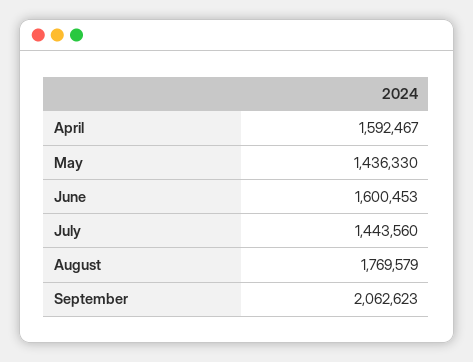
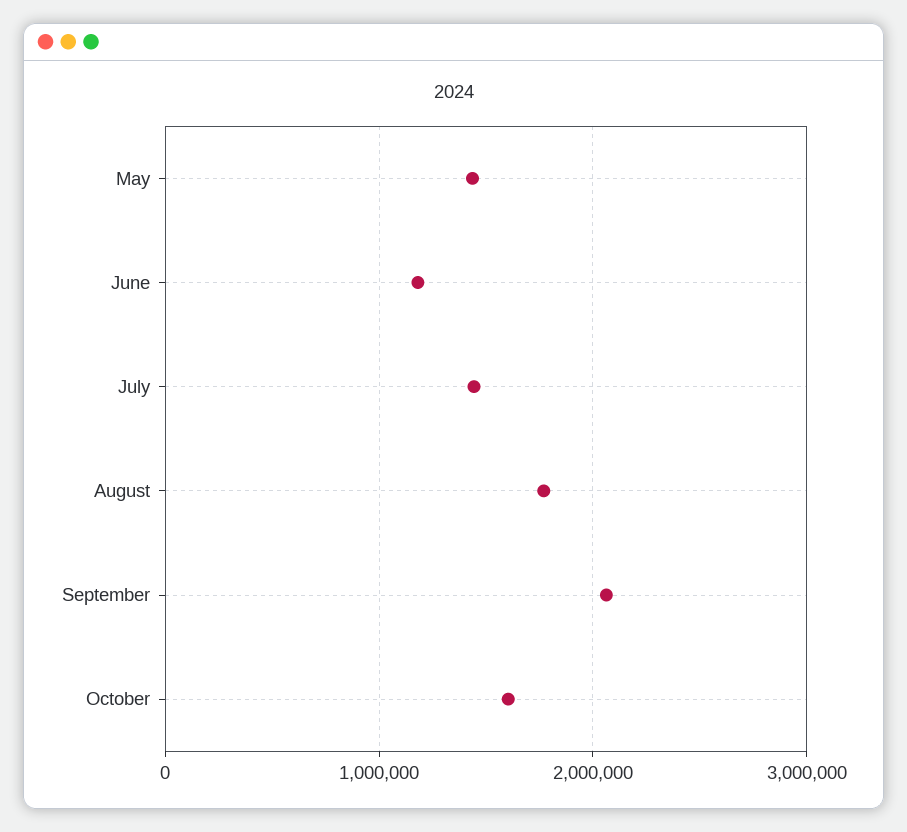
April: 1592467 -> none
June: 1600453 -> 1200000
October: none -> 1600000

